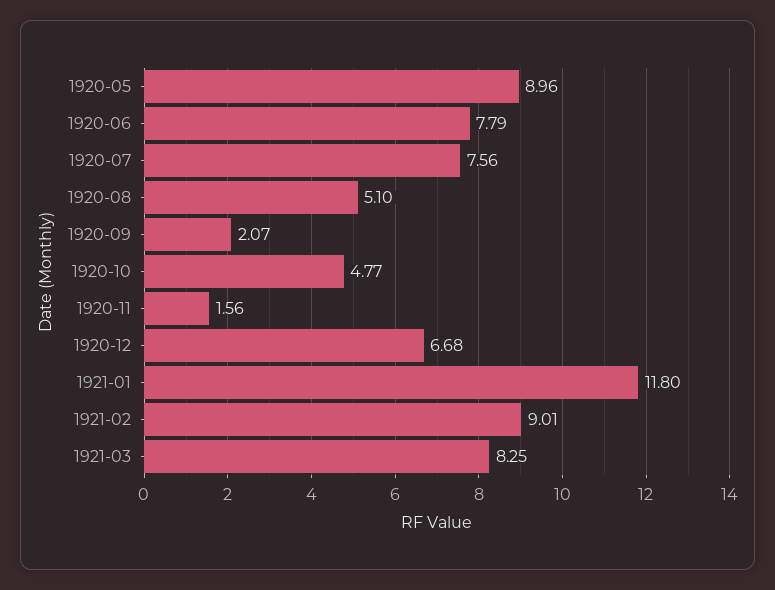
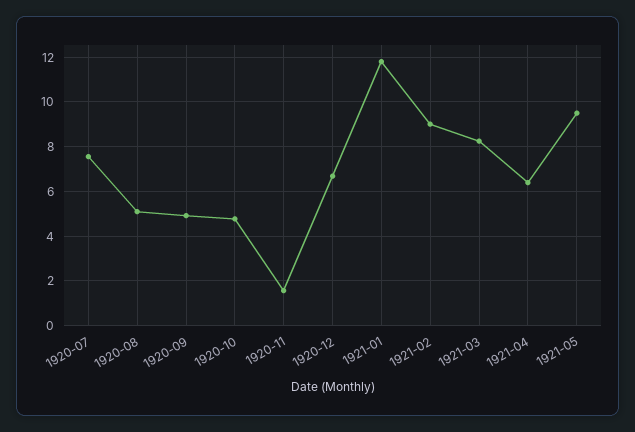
1920-05: 8.96 -> none
1920-06: 7.79 -> none
1920-09: 2.07 -> 5
1921-04: none -> 6.5
1921-05: none -> 9.5

